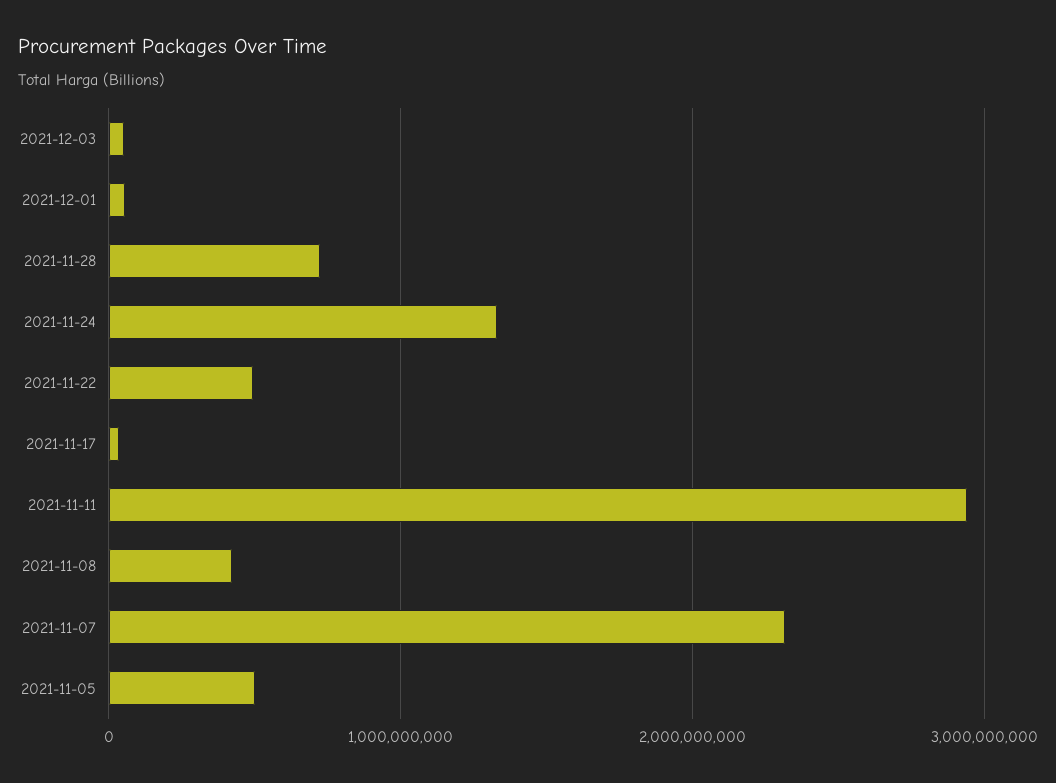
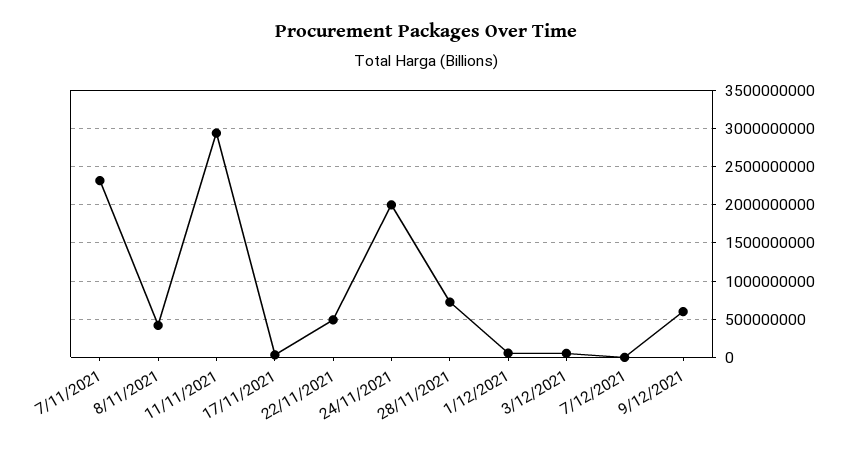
2021-11-24: 1300000000 -> 2000000000
2021-11-05: 500000000 -> none
7/12/2021: none -> 0
9/12/2021: none -> 600000000

